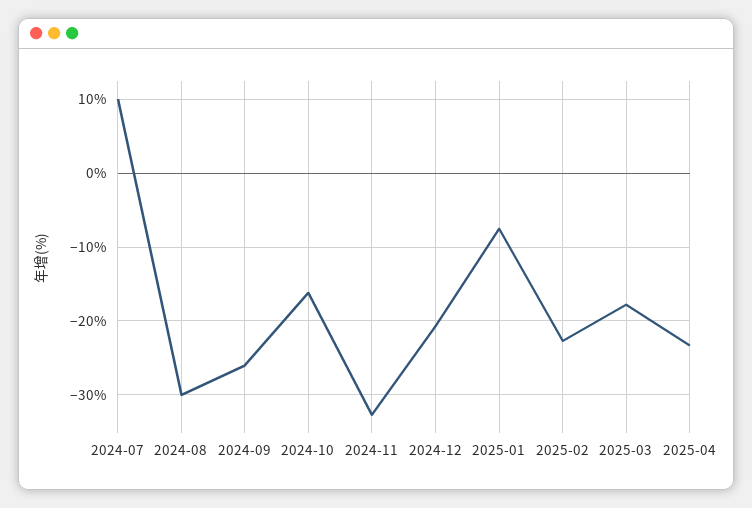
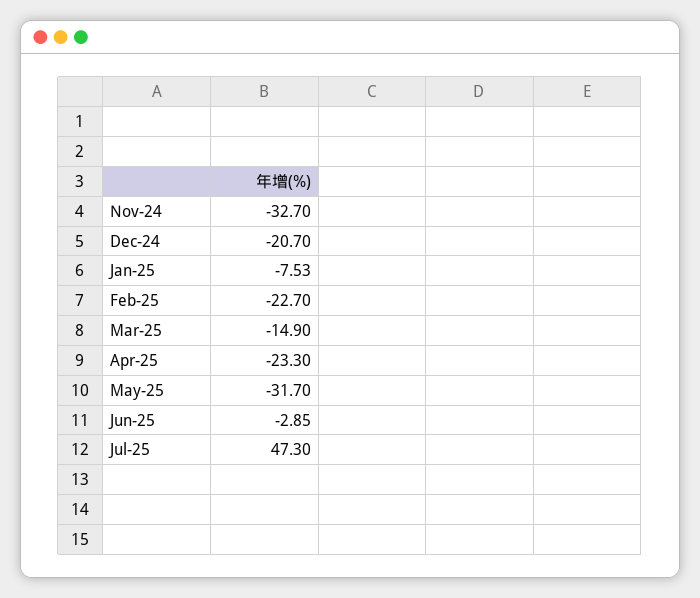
2024-07: 10 -> none
2024-08: -30 -> none
2024-09: -26 -> none
2024-10: -16 -> none
2025-03: -18 -> -14.9
May-25: none -> -31.7
Jun-25: none -> -2.85
Jul-25: none -> 47.3

